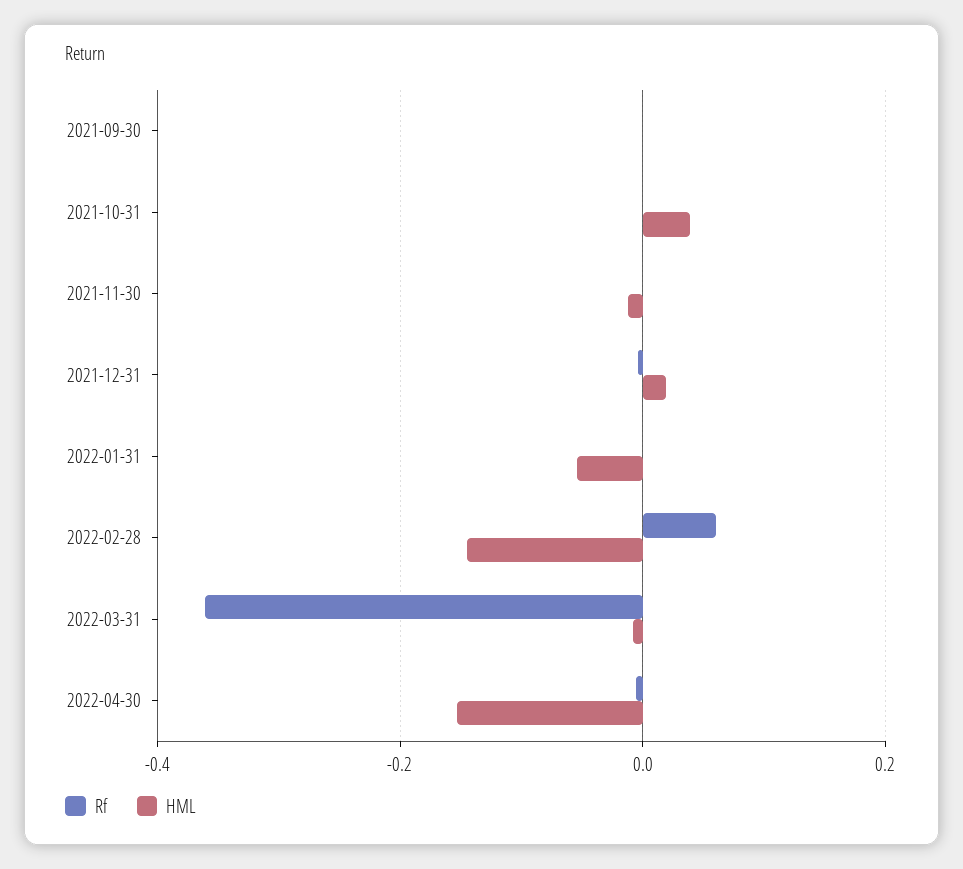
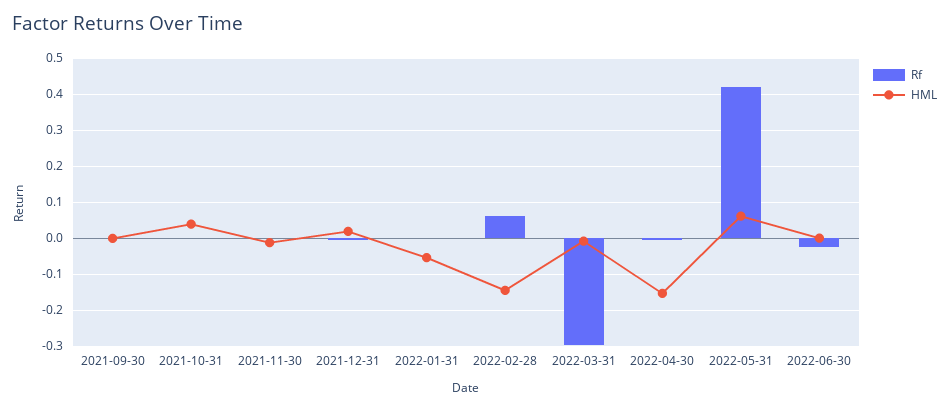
Rf, 2022-03-31: -0.36 -> -0.3
Rf, 2022-05-31: none -> 0.42
HML, 2022-05-31: none -> 0.06
Rf, 2022-06-30: none -> -0.02
HML, 2022-06-30: none -> 0

